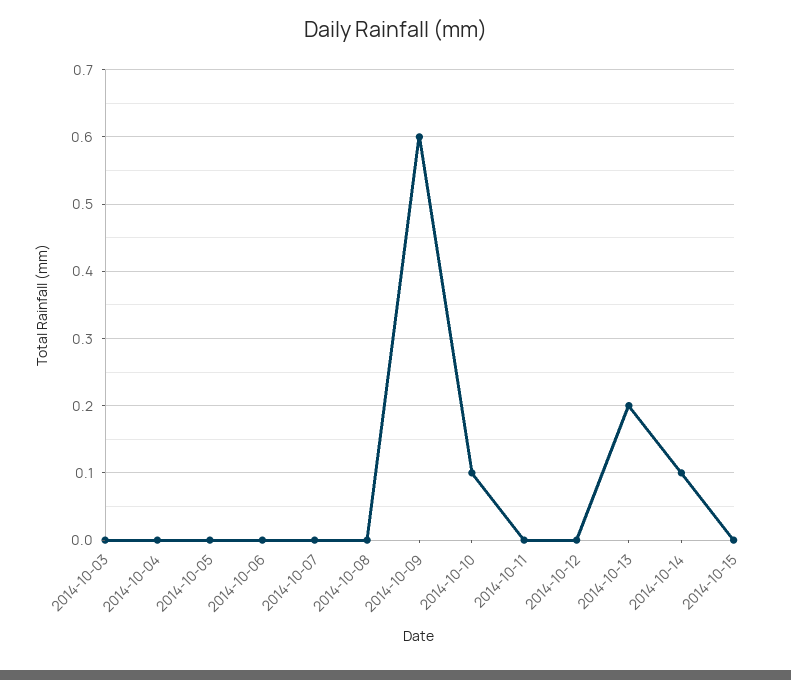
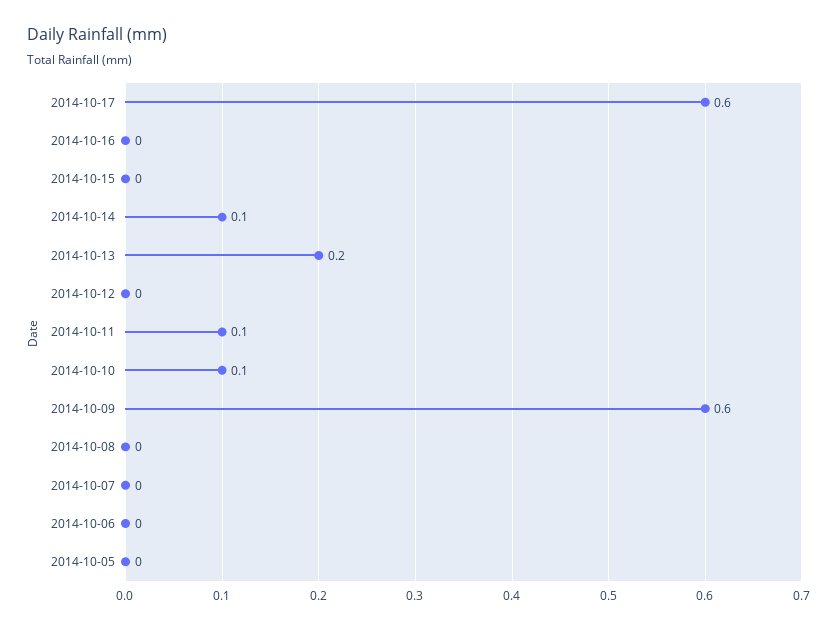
2014-10-03: 0 -> none
2014-10-04: 0 -> none
2014-10-11: 0 -> 0.1
2014-10-17: none -> 0.6
2014-10-16: none -> 0

